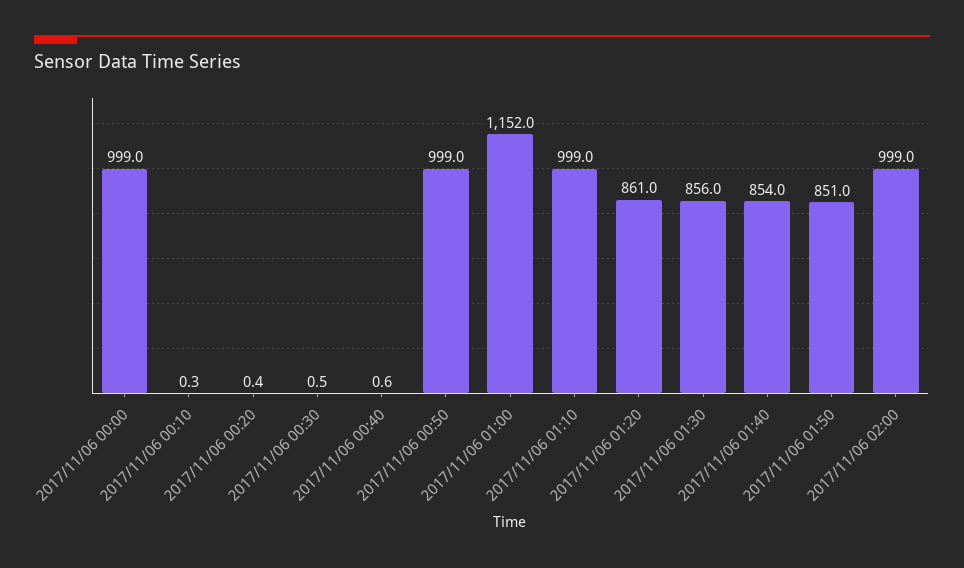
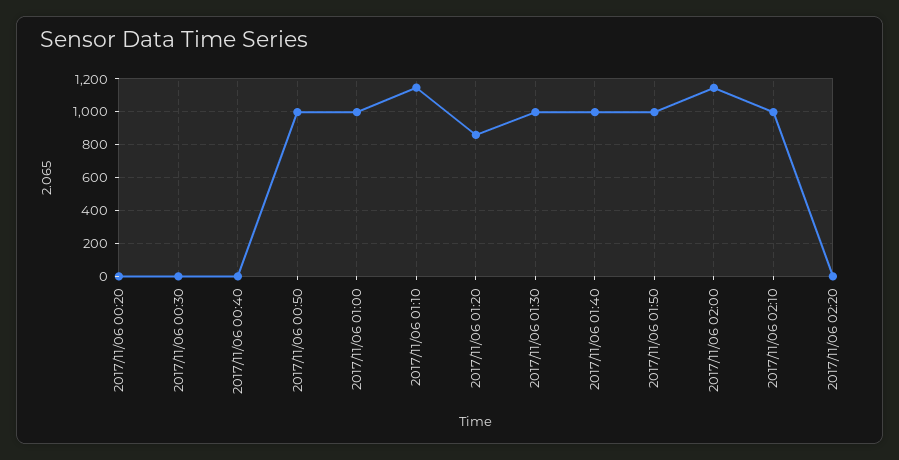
2017/11/06 00:00: 999 -> none
2017/11/06 00:10: 0.3 -> none
2017/11/06 01:00: 1152 -> 1000
2017/11/06 01:10: 999 -> 1150
2017/11/06 01:30: 856 -> 1000
2017/11/06 01:40: 854 -> 1000
2017/11/06 01:50: 851 -> 1000
2017/11/06 02:00: 999 -> 1150
2017/11/06 02:10: none -> 1000
2017/11/06 02:20: none -> 0

